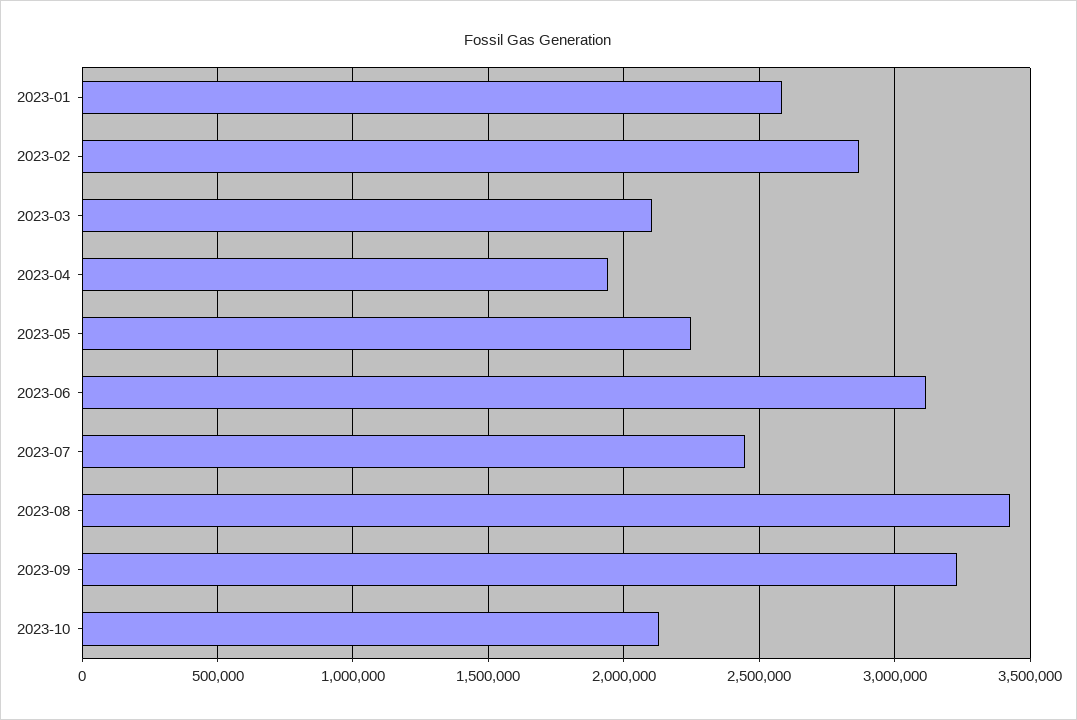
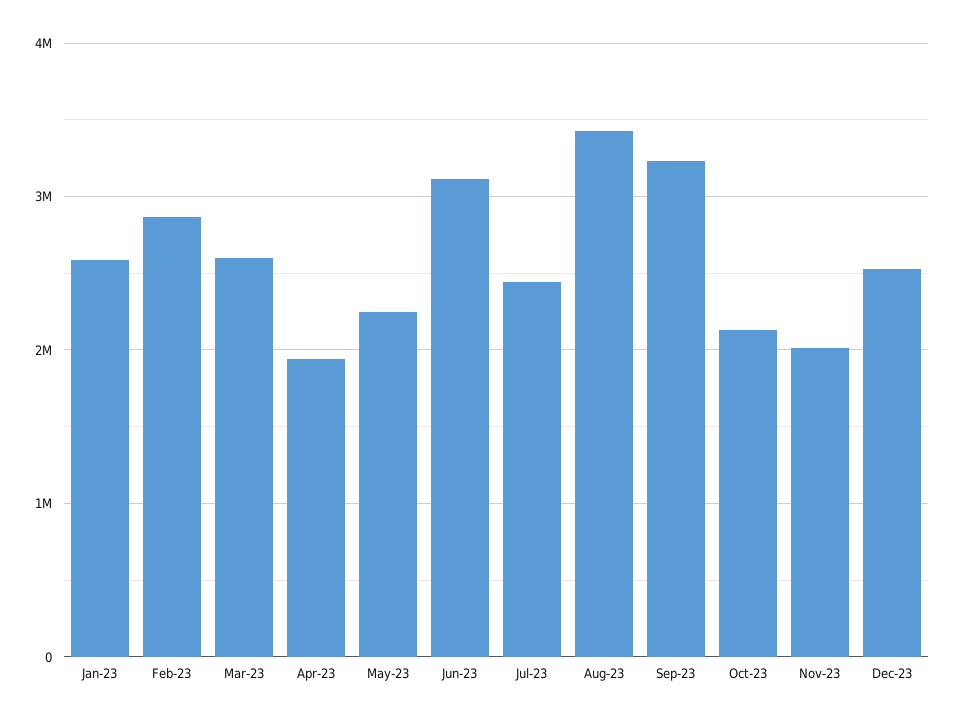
2023-03: 2100000 -> 2600000
Nov-23: none -> 2000000
Dec-23: none -> 2500000

